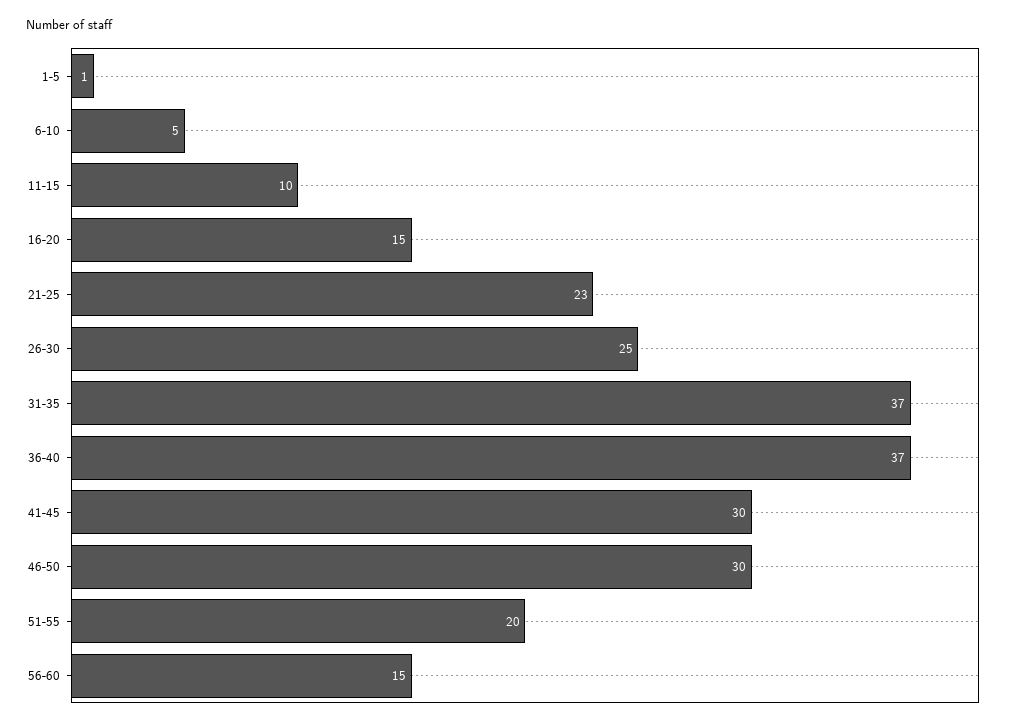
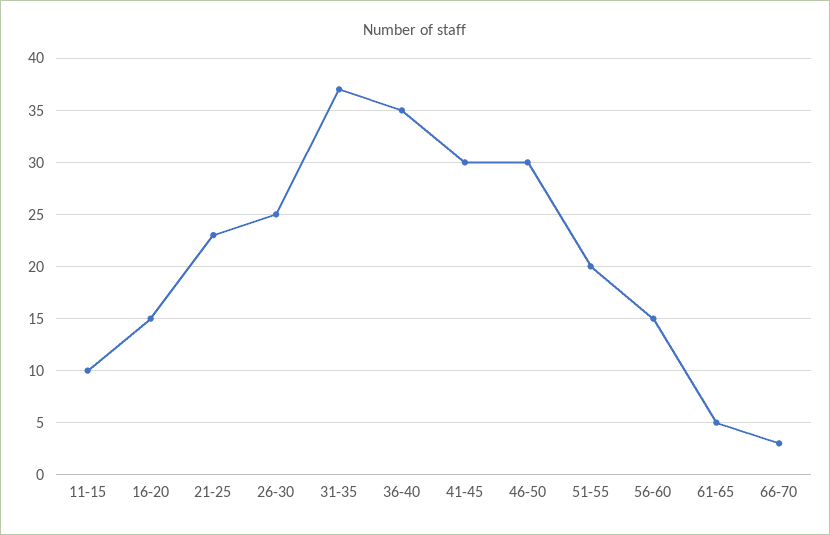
1-5: 1 -> none
6-10: 5 -> none
36-40: 37 -> 35
61-65: none -> 5
66-70: none -> 3

